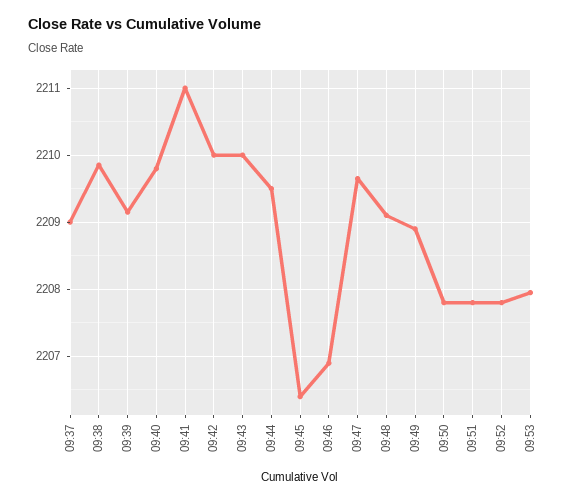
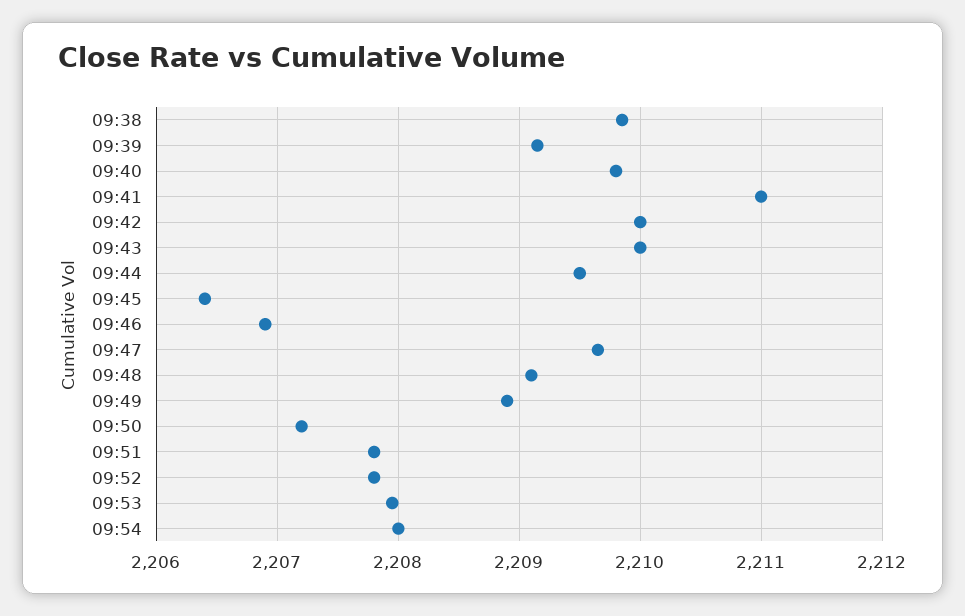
09:37: 2209 -> none
09:50: 2207.8 -> 2207.2
09:54: none -> 2208

